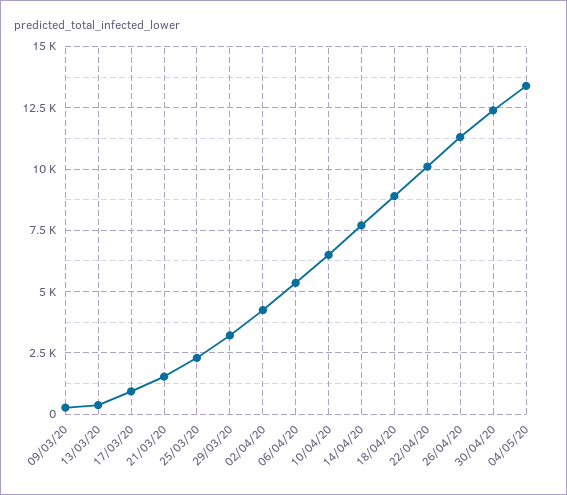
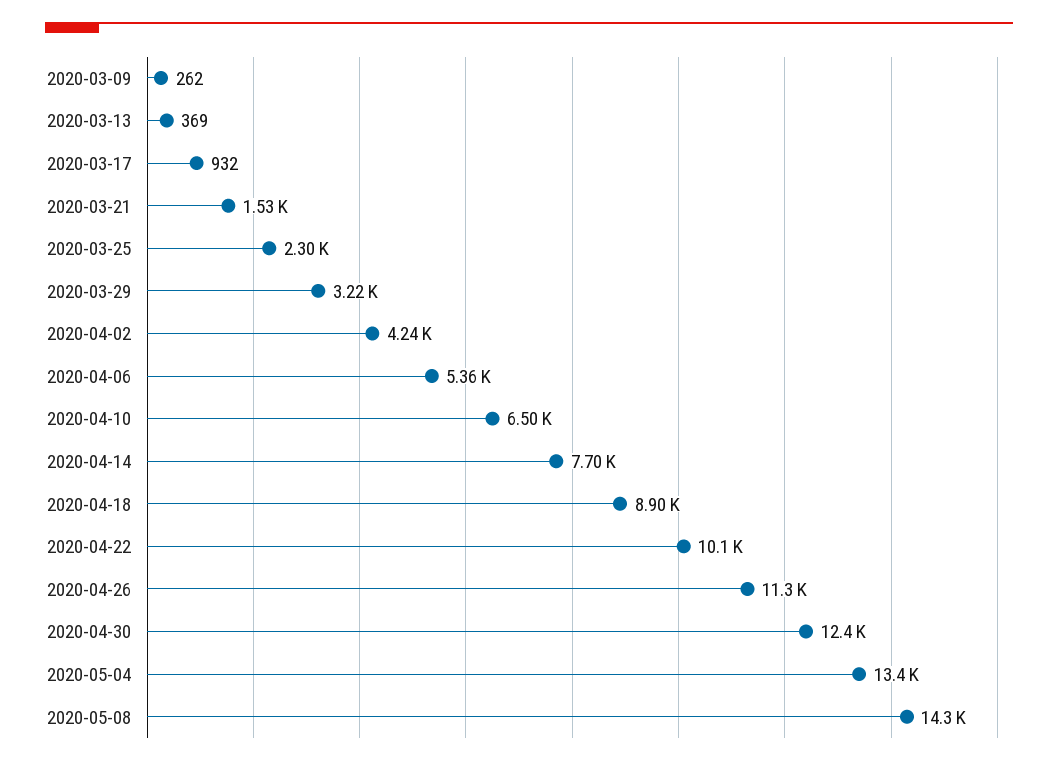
2020-05-08: none -> 14300

